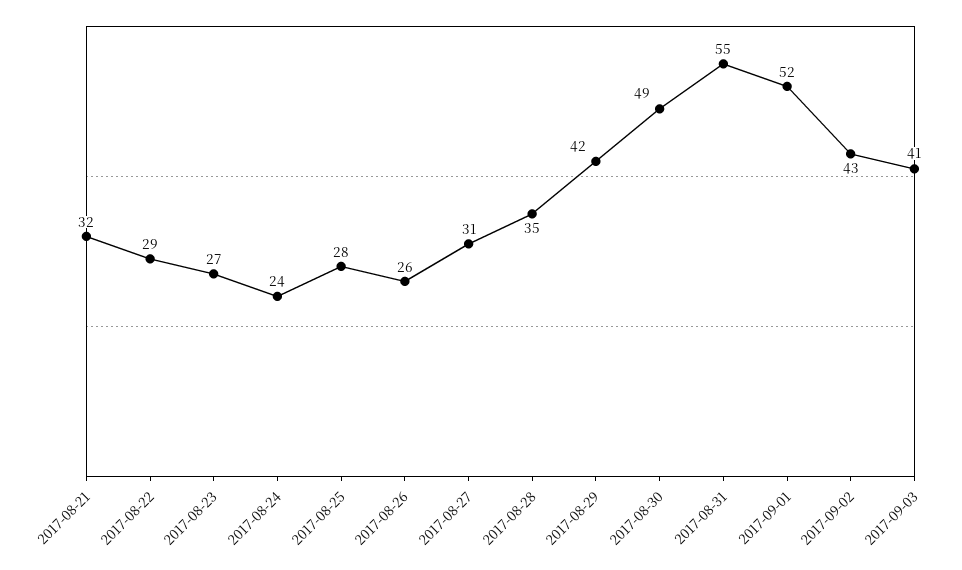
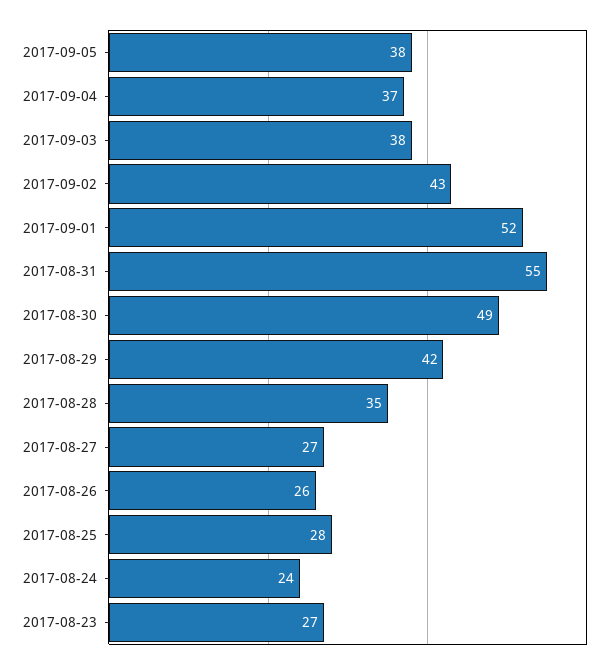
2017-08-21: 32 -> none
2017-08-22: 29 -> none
2017-08-27: 31 -> 27
2017-09-03: 41 -> 38
2017-09-05: none -> 38
2017-09-04: none -> 37

